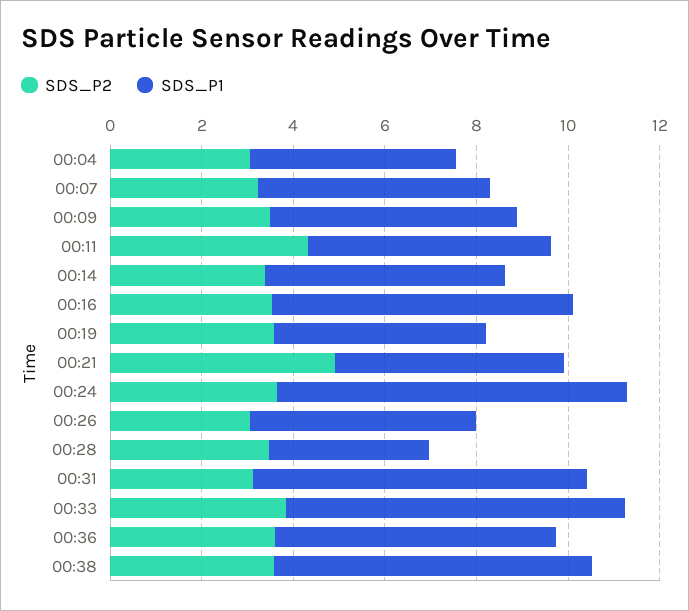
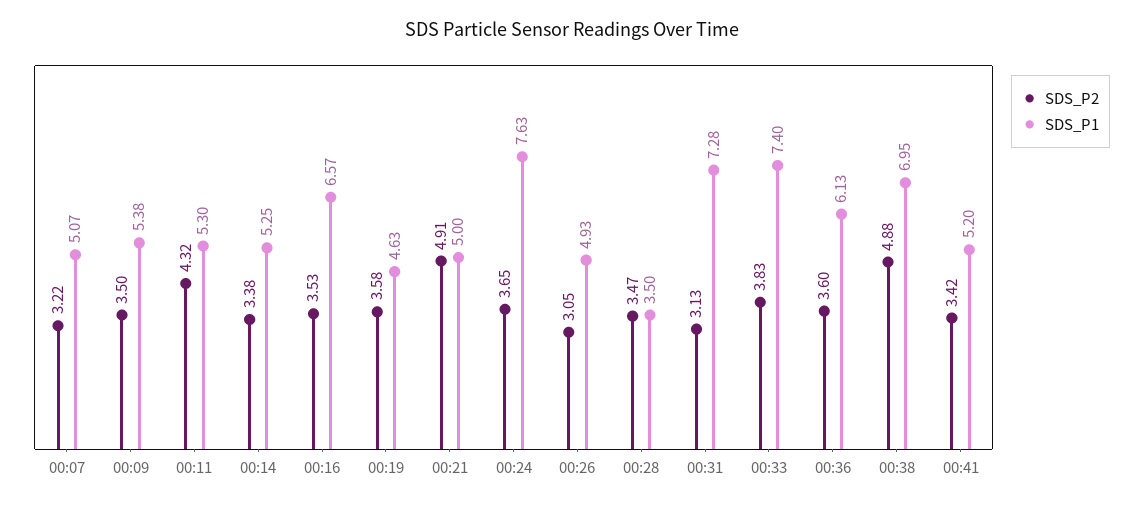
SDS_P2, 00:04: 3 -> none
SDS_P1, 00:04: 4.5 -> none
SDS_P2, 00:38: 3.5 -> 4.88
SDS_P2, 00:41: none -> 3.42
SDS_P1, 00:41: none -> 5.2

